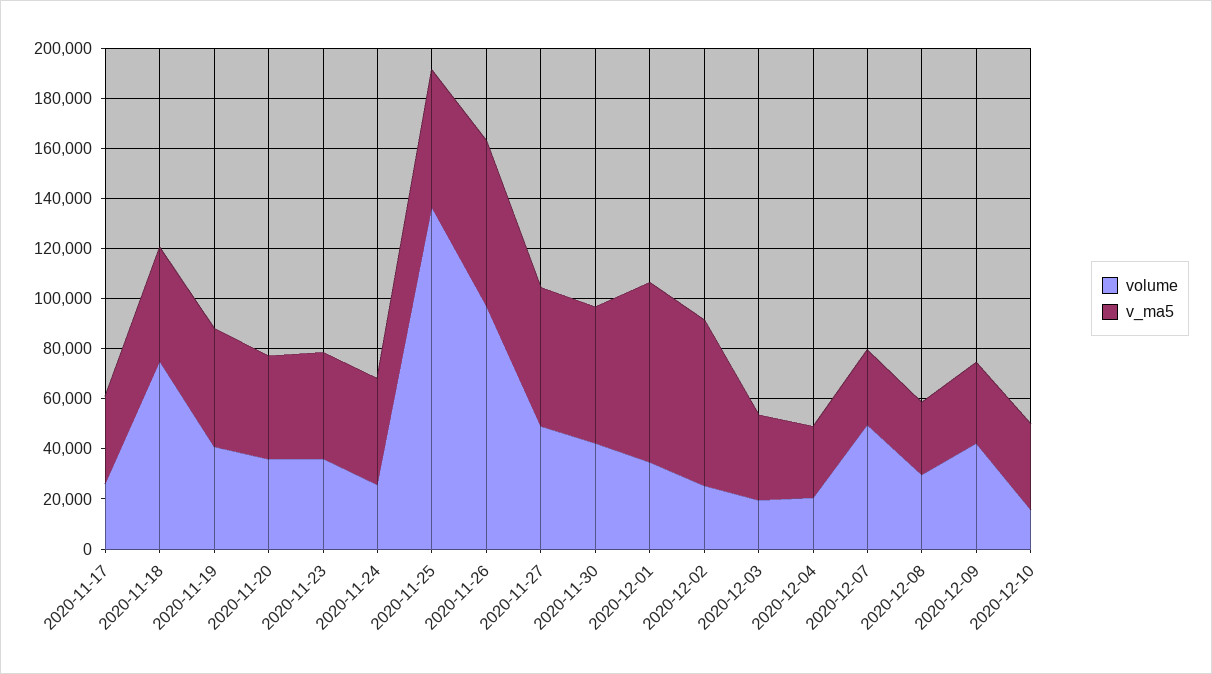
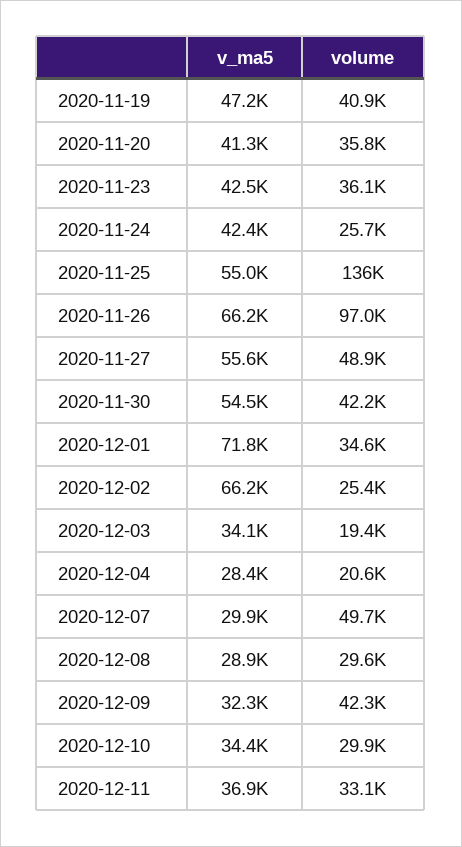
volume, 2020-11-17: 25000 -> none
v_ma5, 2020-11-17: 35000 -> none
volume, 2020-11-18: 75000 -> none
v_ma5, 2020-11-18: 45000 -> none
volume, 2020-12-10: 15000 -> 29900
v_ma5, 2020-12-11: none -> 36900
volume, 2020-12-11: none -> 33100

